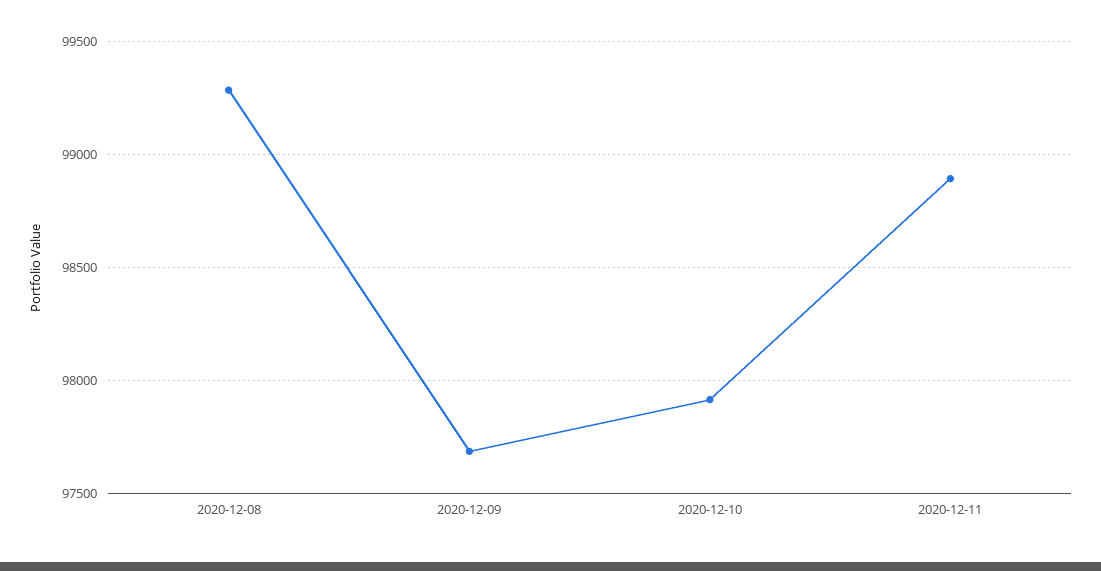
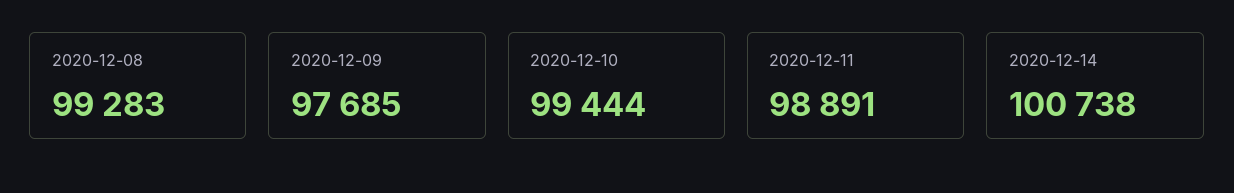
2020-12-10: 97900 -> 99444
2020-12-14: none -> 100738

